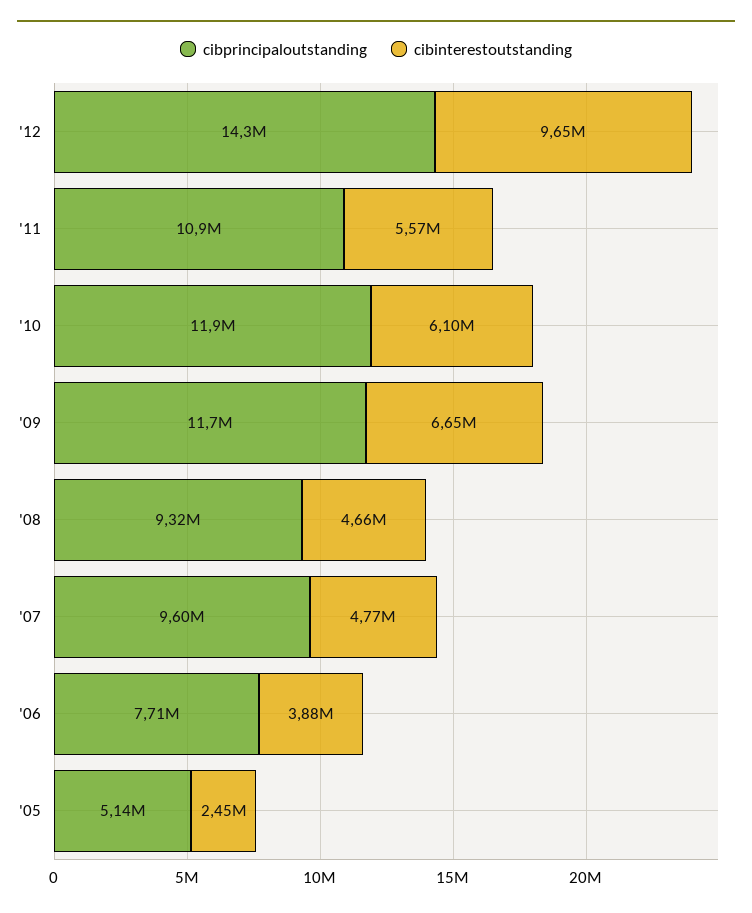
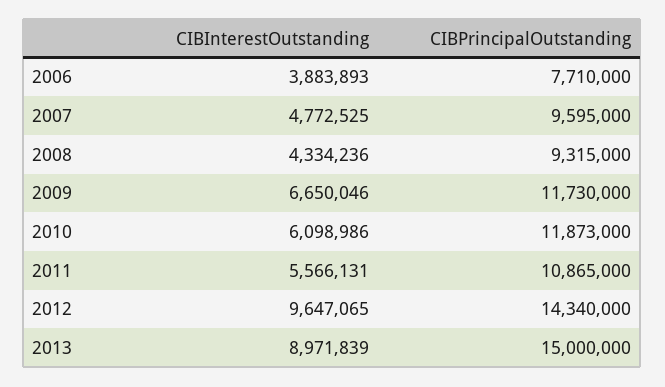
cibinterestoutstanding, '08: 4660000 -> 4334236
cibprincipaloutstanding, '05: 5140000 -> none
cibinterestoutstanding, '05: 2450000 -> none
cibinterestoutstanding, 2013: none -> 8971839
cibprincipaloutstanding, 2013: none -> 15000000

